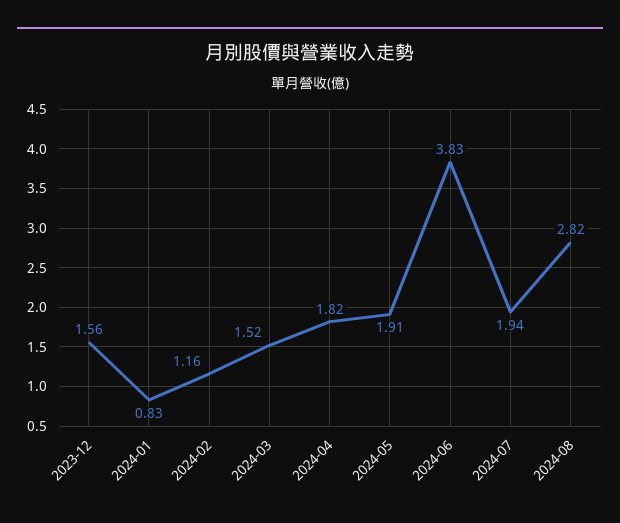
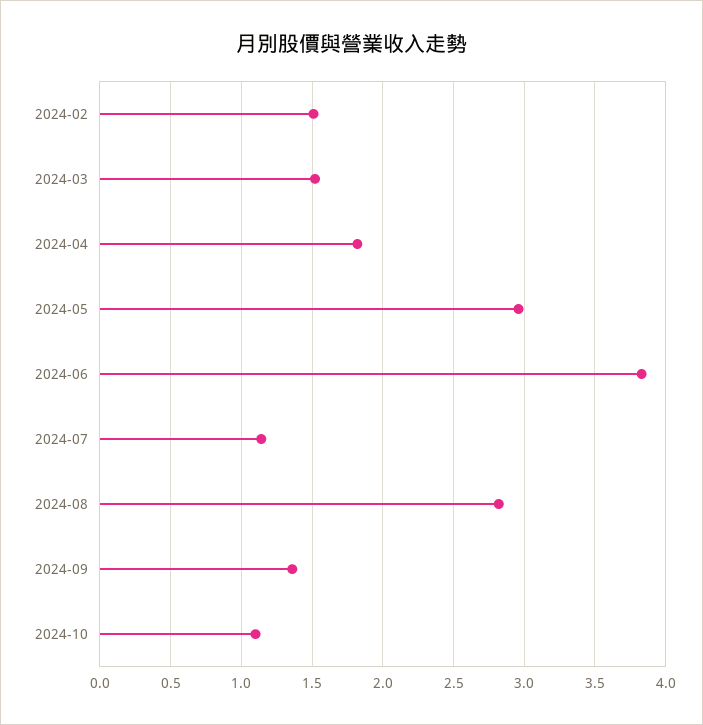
2023-12: 1.56 -> none
2024-01: 0.83 -> none
2024-02: 1.16 -> 1.5
2024-05: 1.91 -> 2.95
2024-07: 1.94 -> 1.15
2024-09: none -> 1.35
2024-10: none -> 1.1

